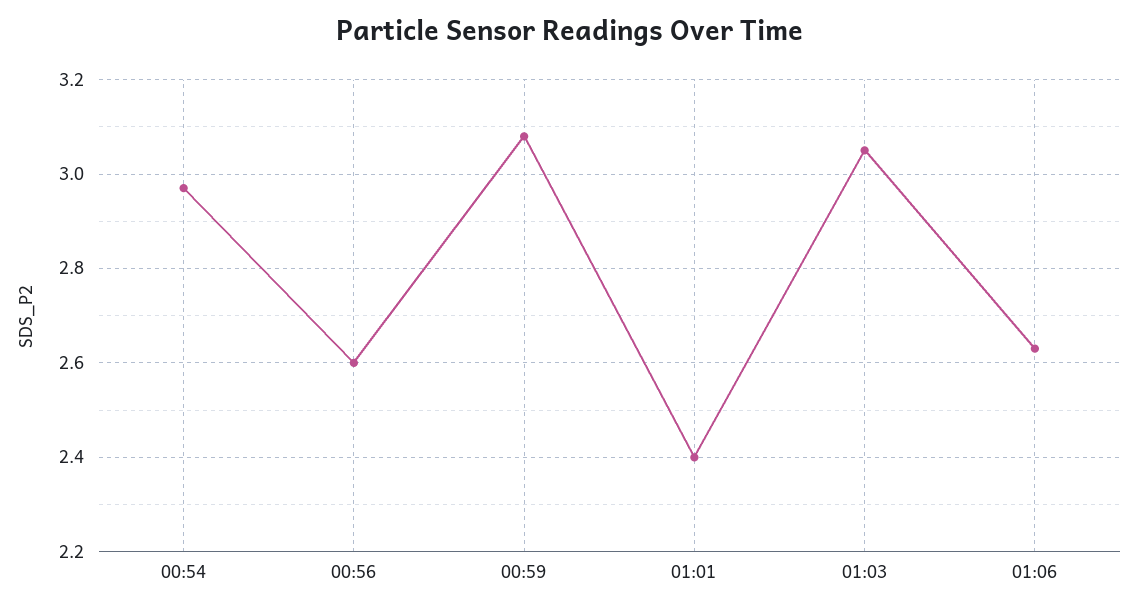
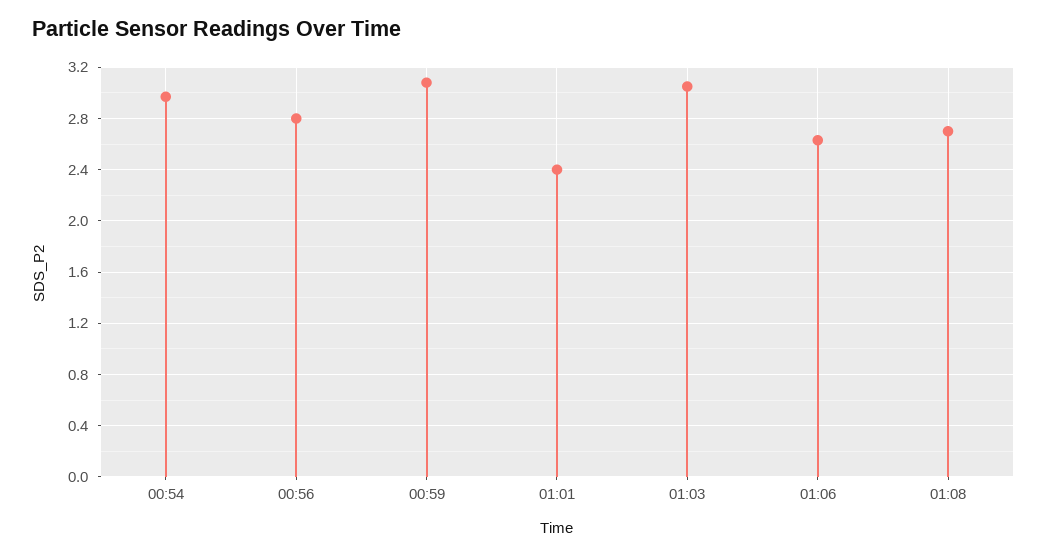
00:56: 2.6 -> 2.8
01:08: none -> 2.7

